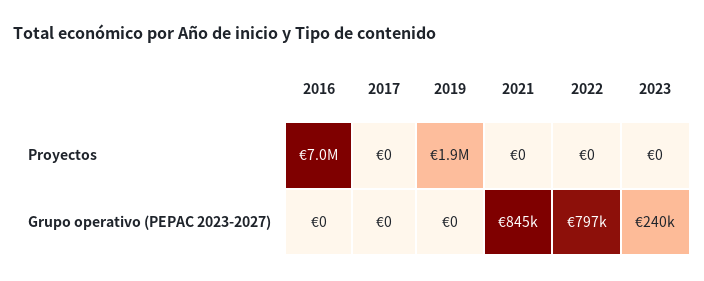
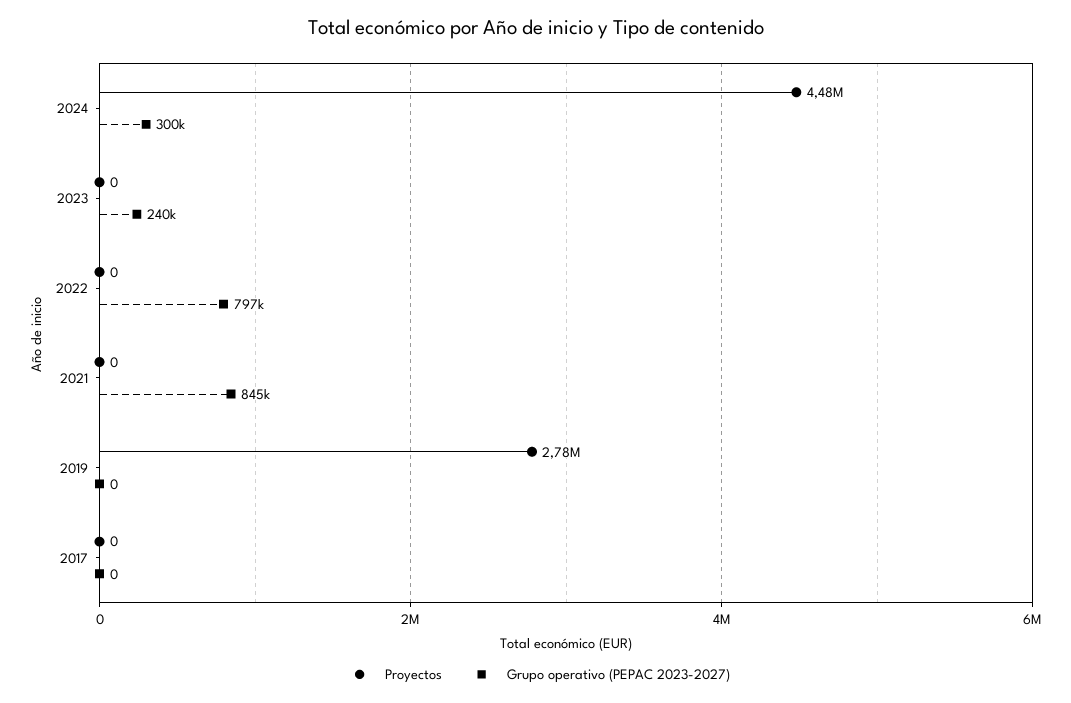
Proyectos, 2016: 7000000 -> none
Proyectos, 2019: 1900000 -> 2780000
Grupo operativo (PEPAC 2023-2027), 2016: 0 -> none
Proyectos, 2024: none -> 4480000
Grupo operativo (PEPAC 2023-2027), 2024: none -> 300000

